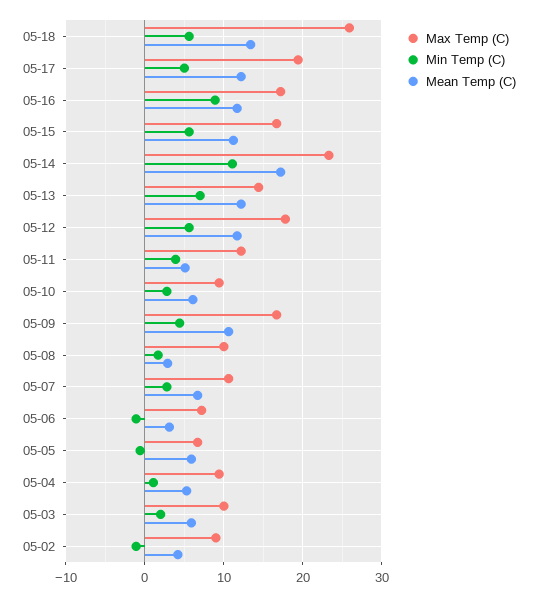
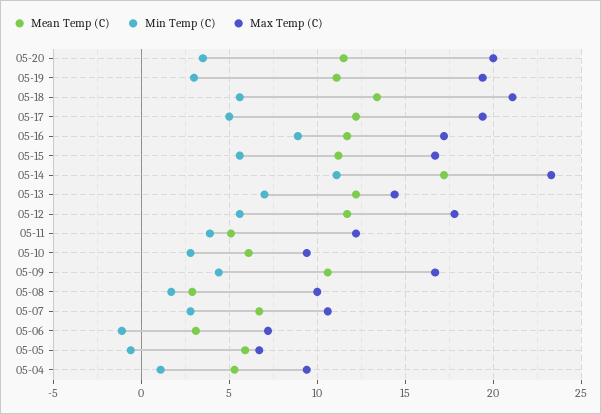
Max Temp (C), 05-18: 26 -> 21
Max Temp (C), 05-03: 10 -> none
Min Temp (C), 05-03: 2 -> none
Mean Temp (C), 05-03: 6 -> none
Max Temp (C), 05-02: 9 -> none
Min Temp (C), 05-02: -1 -> none
Mean Temp (C), 05-02: 4 -> none
Mean Temp (C), 05-20: none -> 11.5
Min Temp (C), 05-20: none -> 3.5
Max Temp (C), 05-20: none -> 20
Mean Temp (C), 05-19: none -> 11
Min Temp (C), 05-19: none -> 3
Max Temp (C), 05-19: none -> 19.5

